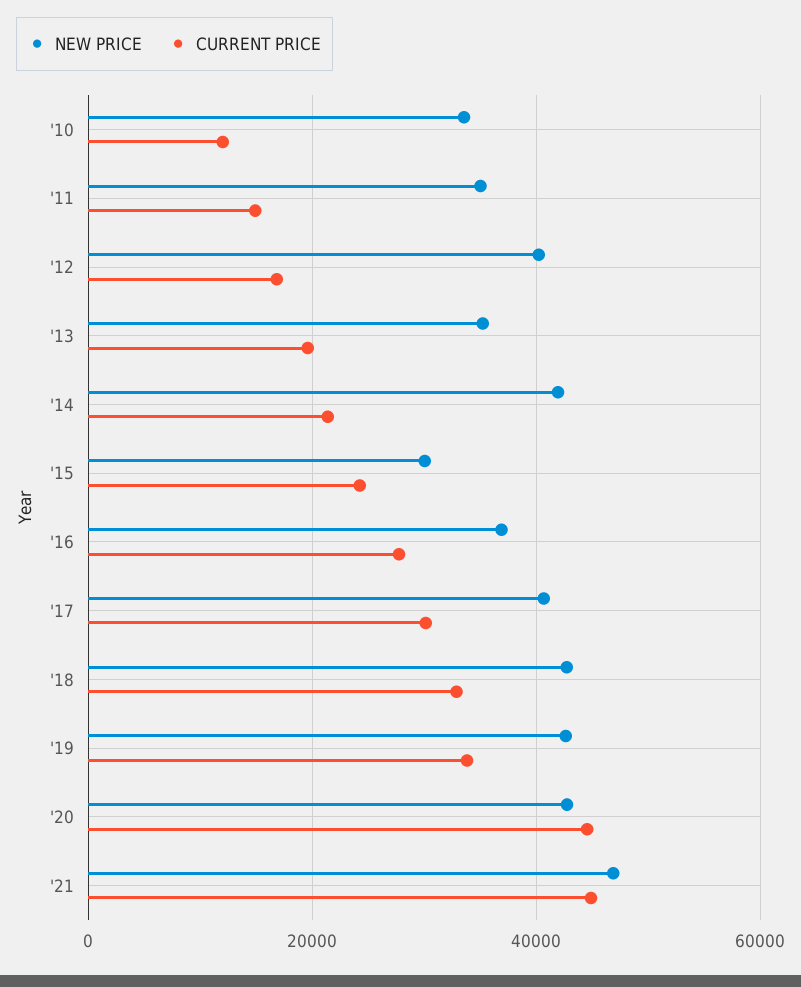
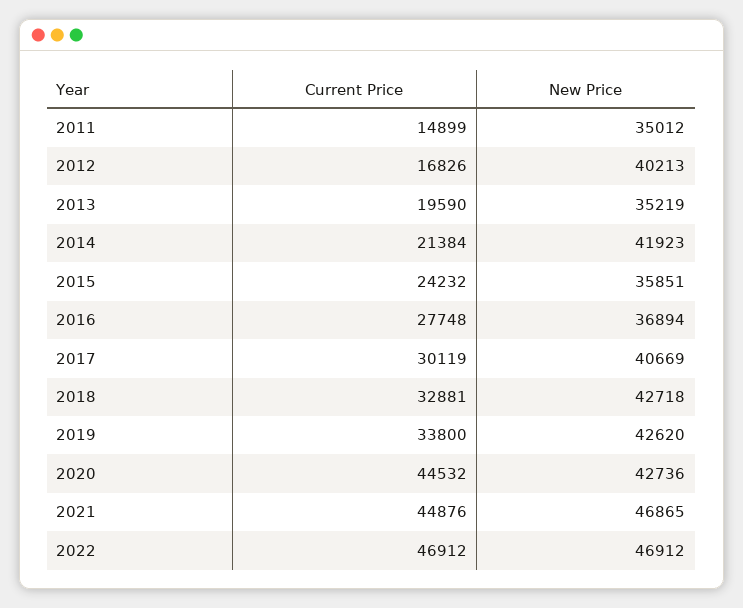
NEW PRICE, '10: 34000 -> none
CURRENT PRICE, '10: 12000 -> none
NEW PRICE, '15: 30000 -> 35851
CURRENT PRICE, 2022: none -> 46912
NEW PRICE, 2022: none -> 46912

